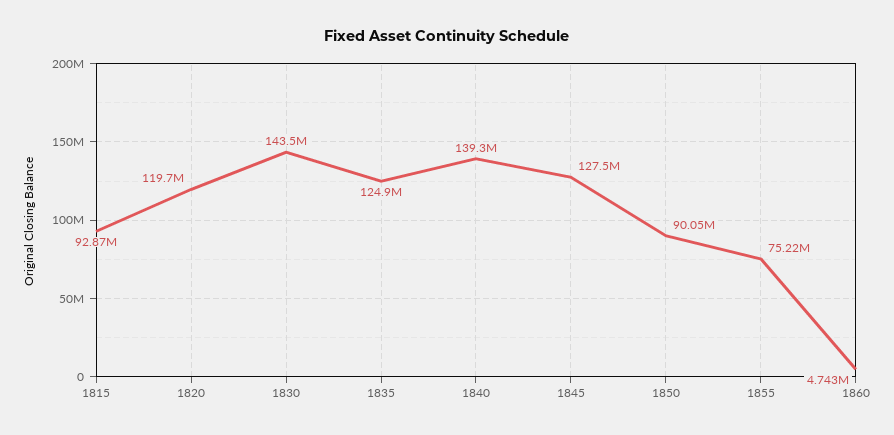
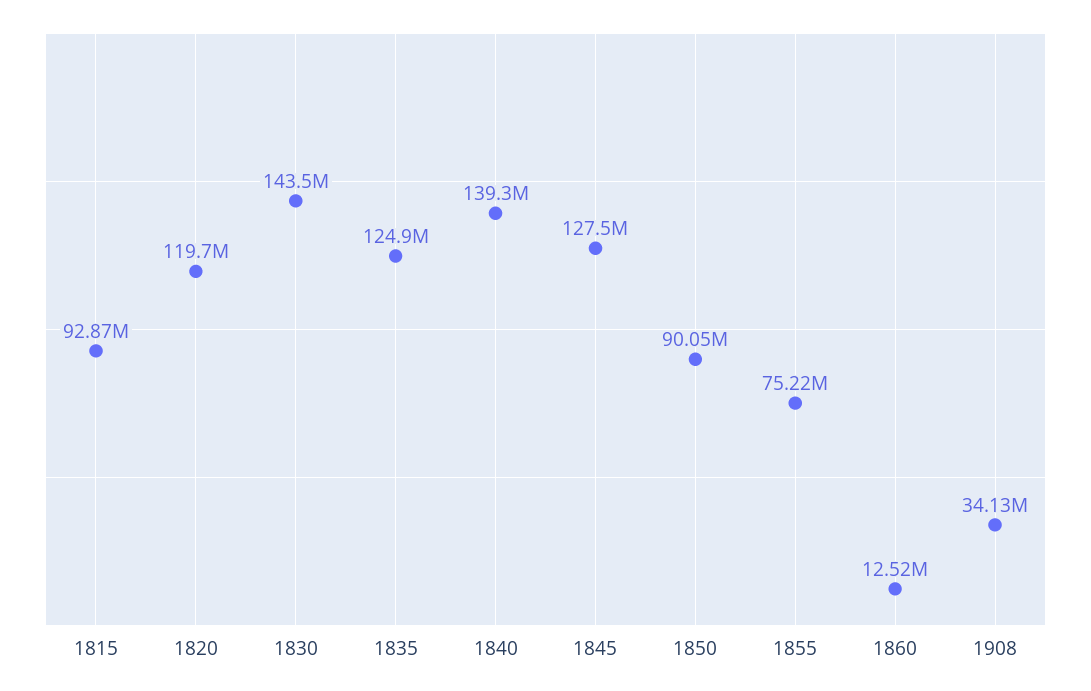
1860: 4743000 -> 12520000
1908: none -> 34130000

